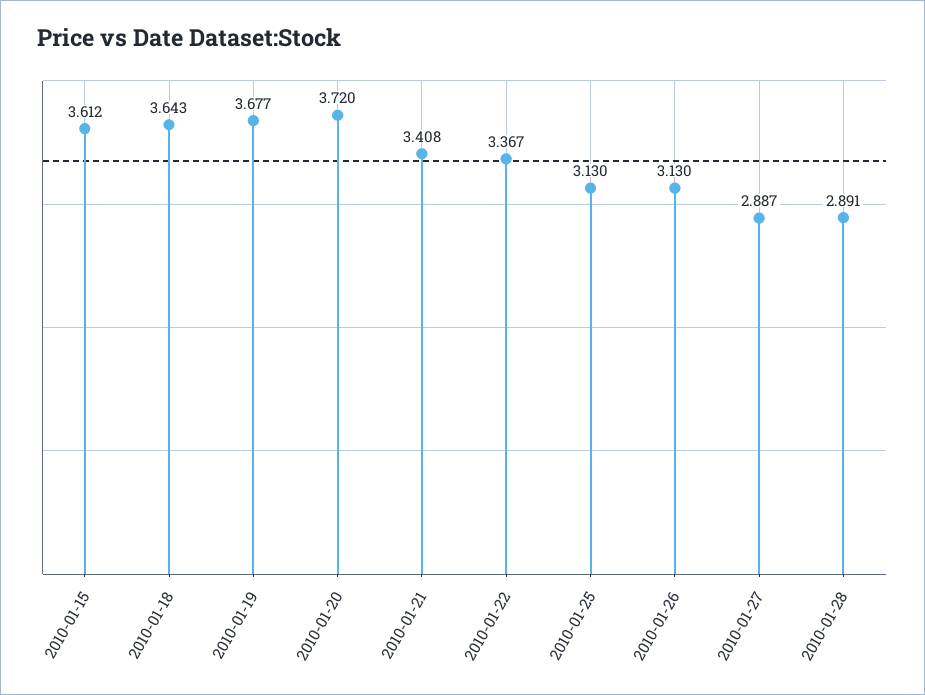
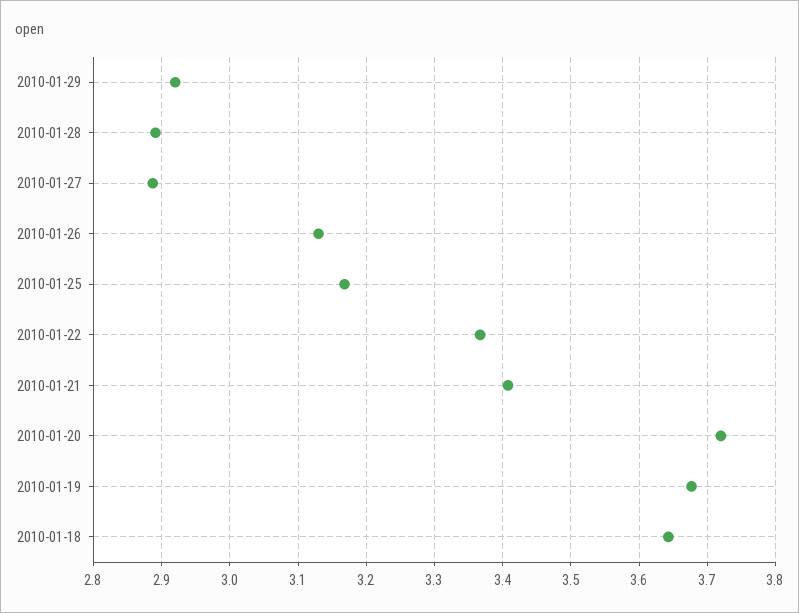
2010-01-15: 3.612 -> none
2010-01-25: 3.13 -> 3.17
2010-01-29: none -> 2.92

